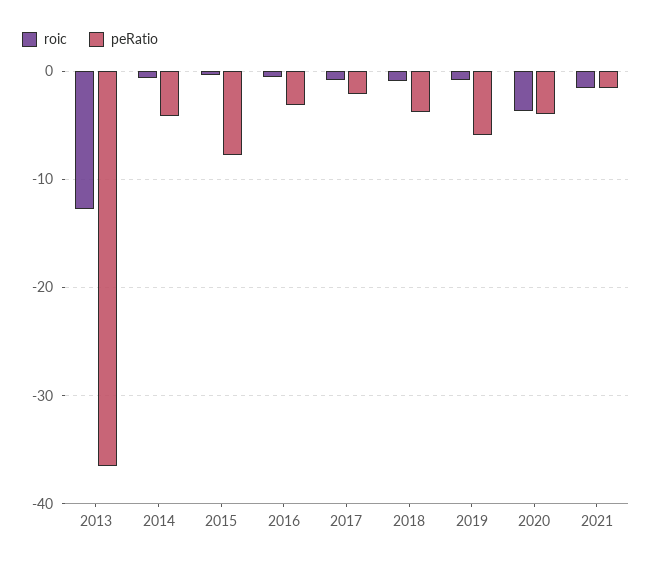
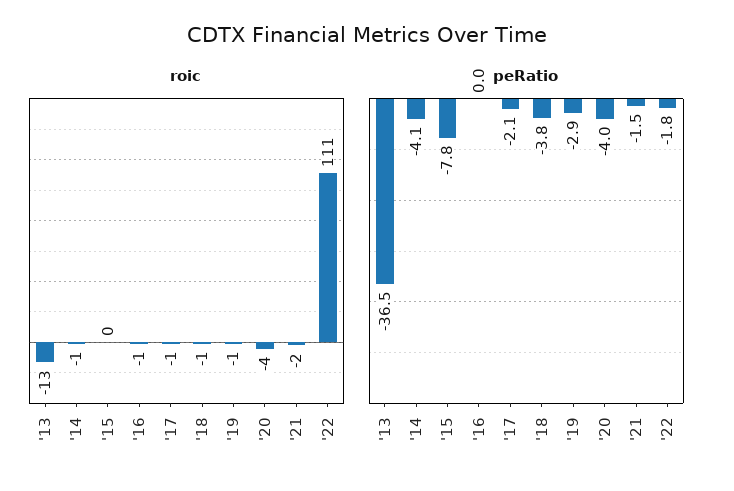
peRatio, 2016: -3 -> 0
peRatio, 2019: -6 -> -2.9
roic, '22: none -> 111
peRatio, '22: none -> -1.8

